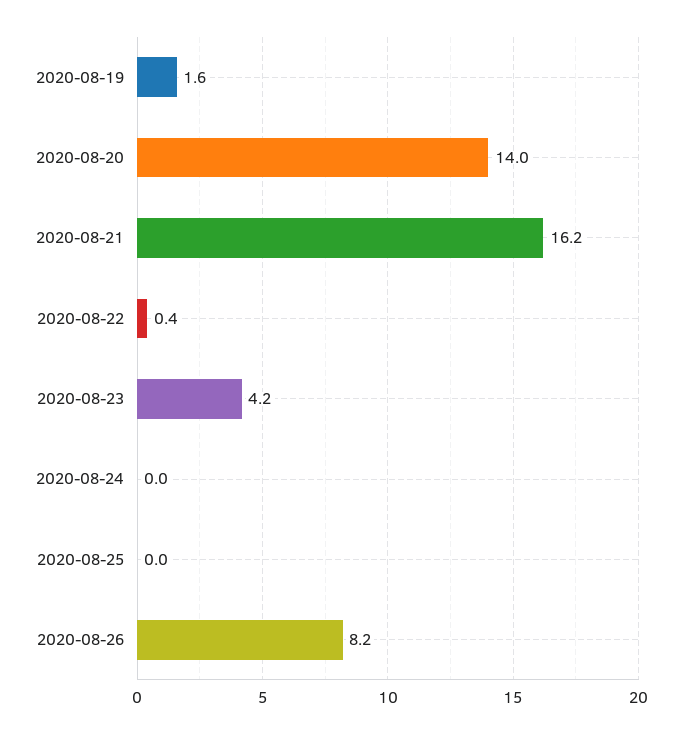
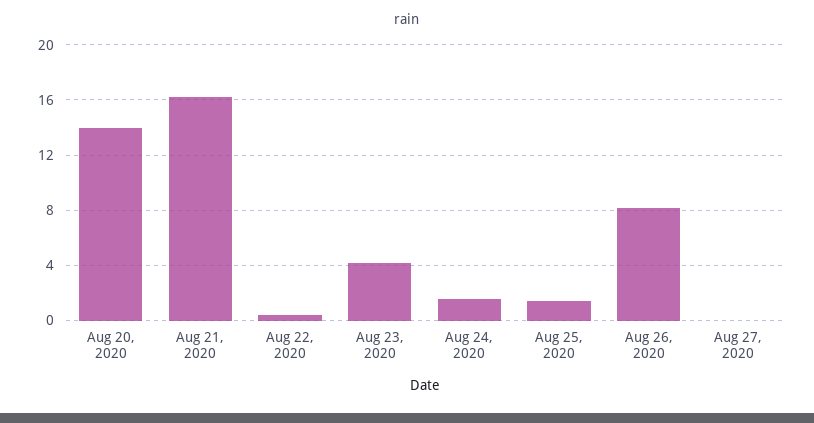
2020-08-19: 1.6 -> none
2020-08-24: 0 -> 1.5
2020-08-25: 0 -> 1.5
Aug 27, 2020: none -> 0

